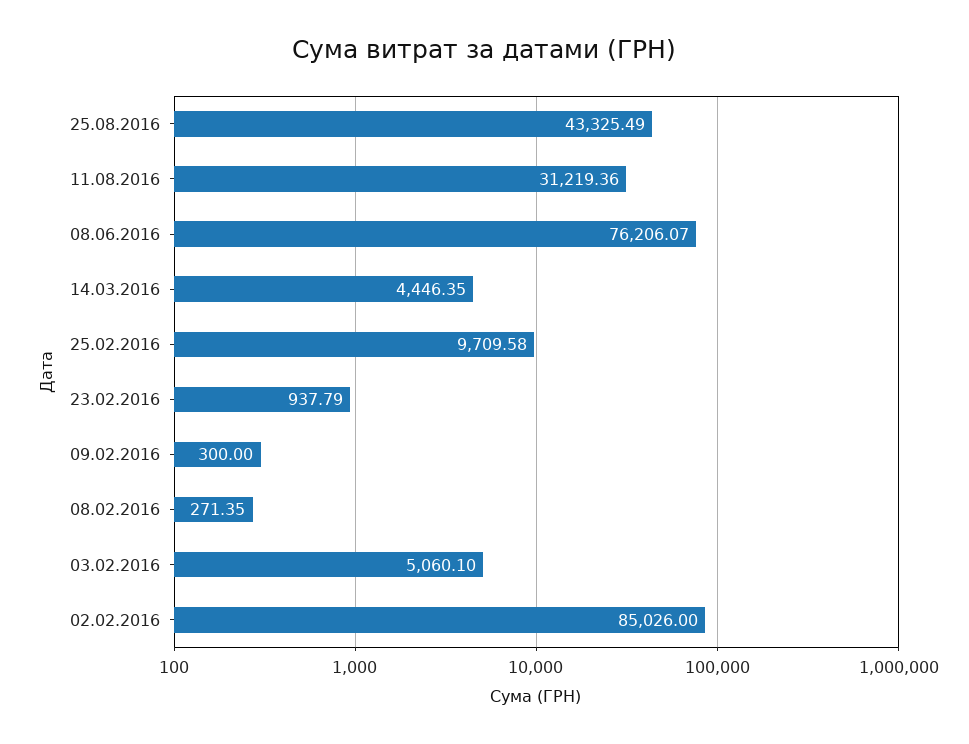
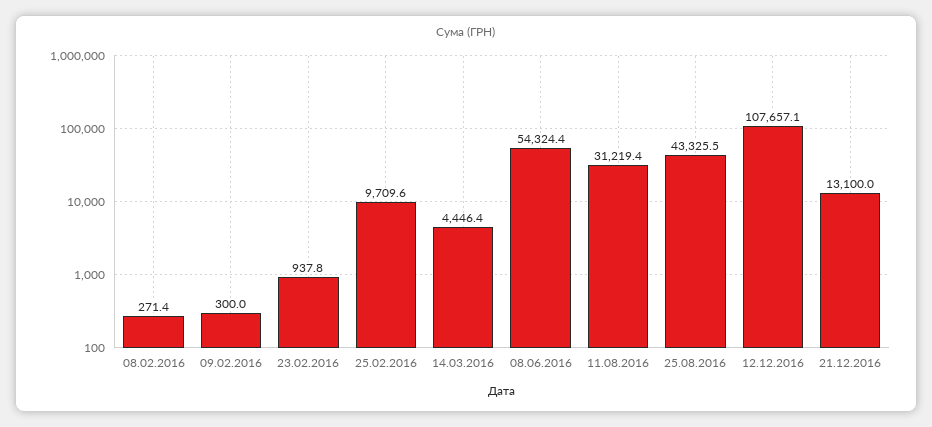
08.06.2016: 76206.07 -> 54324.4
03.02.2016: 5060.1 -> none
02.02.2016: 85026 -> none
12.12.2016: none -> 107657.1
21.12.2016: none -> 13100

